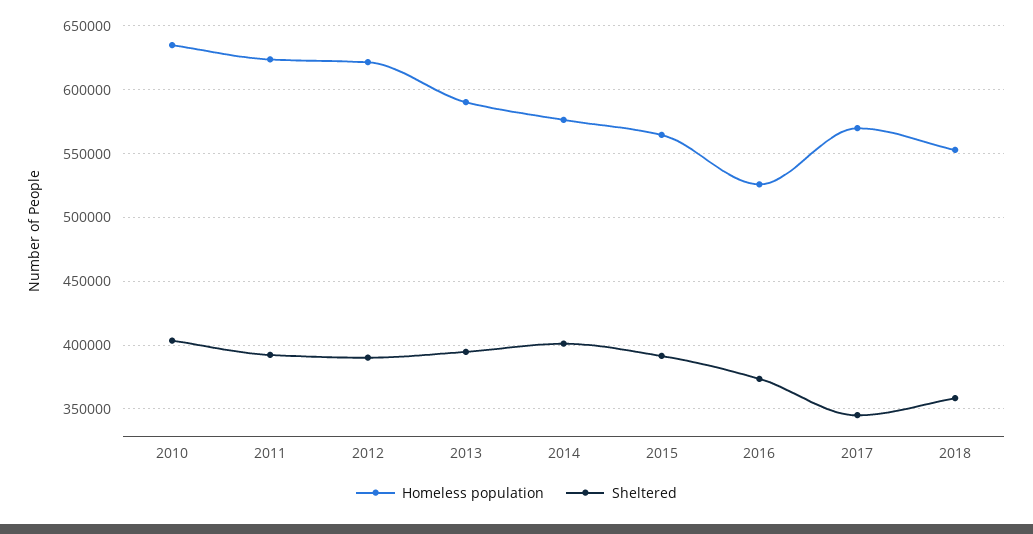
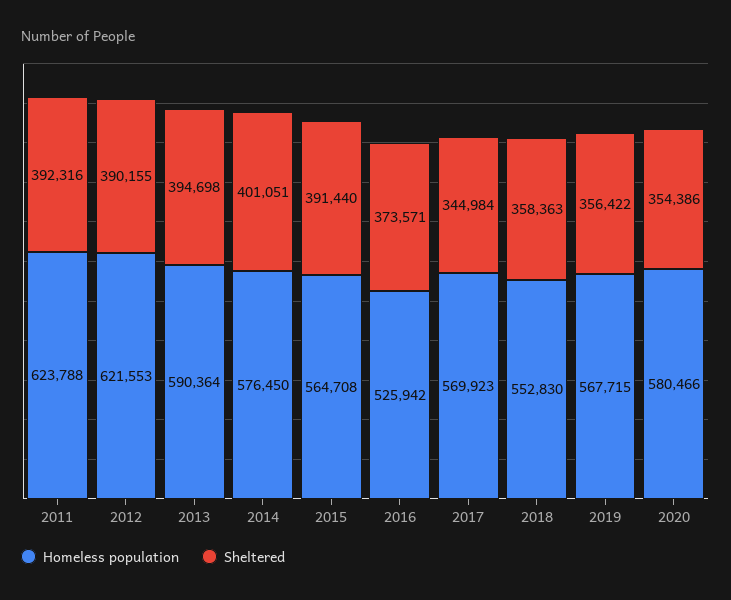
Homeless population, 2010: 635000 -> none
Sheltered, 2010: 405000 -> none
Homeless population, 2019: none -> 567715
Sheltered, 2019: none -> 356422
Homeless population, 2020: none -> 580466
Sheltered, 2020: none -> 354386

